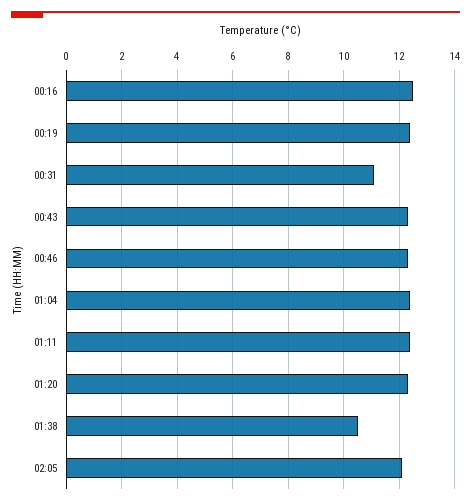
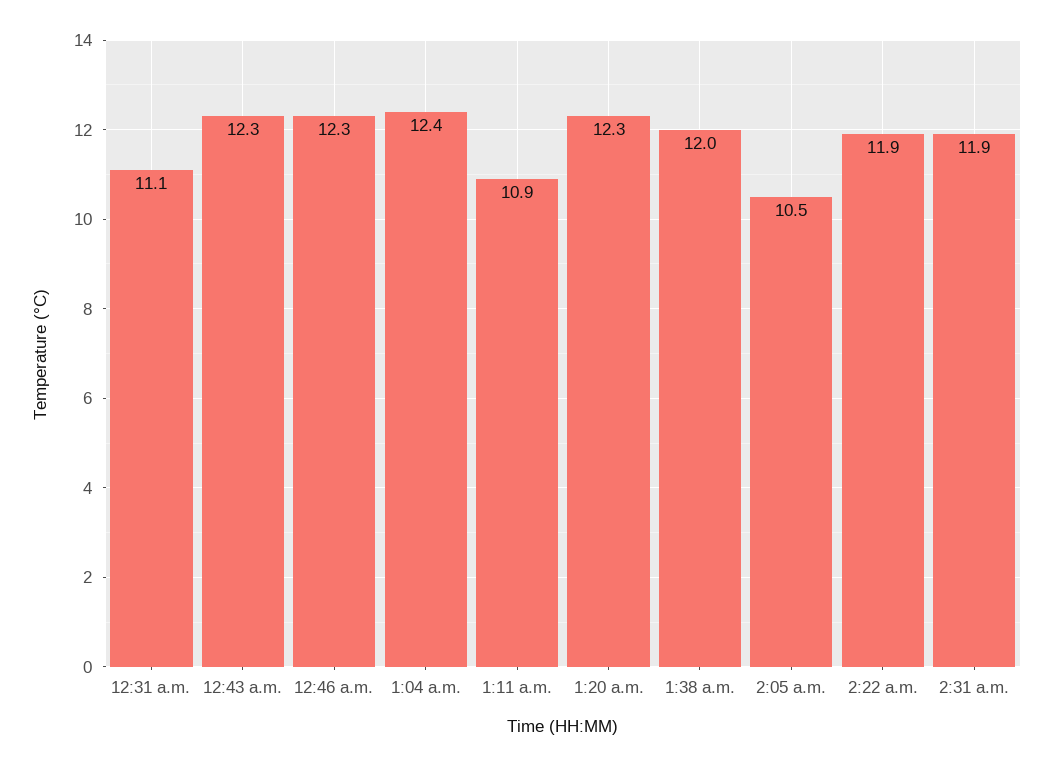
00:16: 12.5 -> none
00:19: 12.5 -> none
01:11: 12.5 -> 10.9
01:38: 10.5 -> 12
02:05: 12 -> 10.5
2:22 a.m.: none -> 11.9
2:31 a.m.: none -> 11.9

